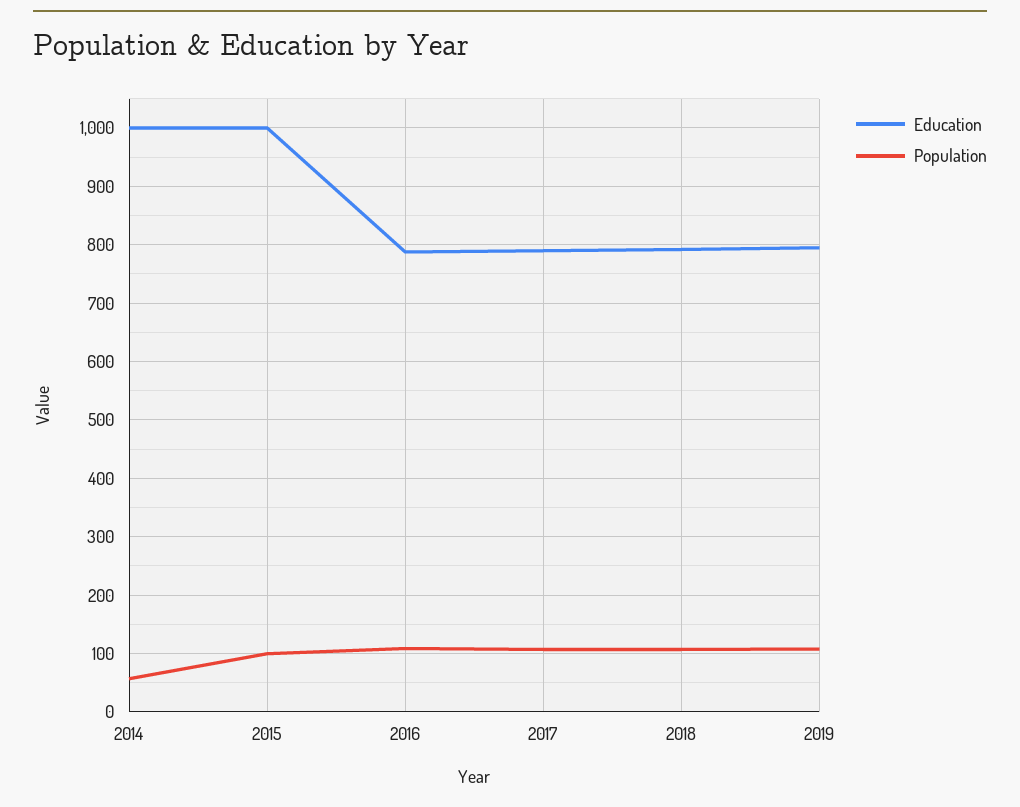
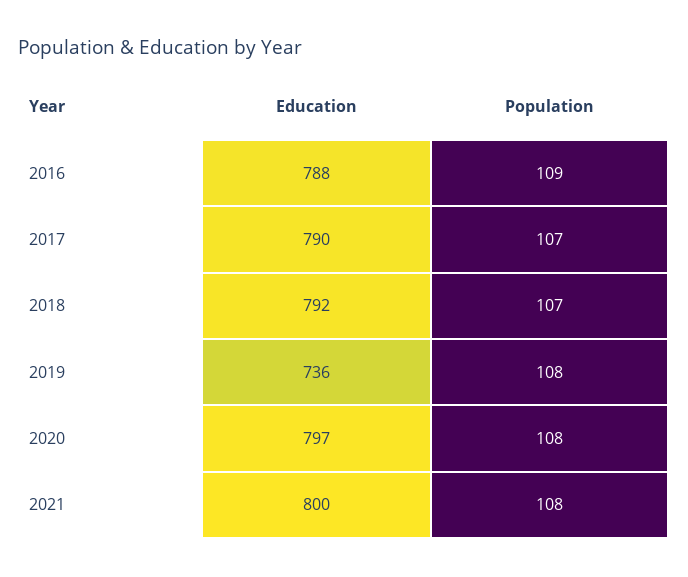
Education, 2014: 1000 -> none
Population, 2014: 60 -> none
Education, 2015: 1000 -> none
Population, 2015: 100 -> none
Education, 2019: 800 -> 736
Education, 2020: none -> 797
Population, 2020: none -> 108
Education, 2021: none -> 800
Population, 2021: none -> 108

